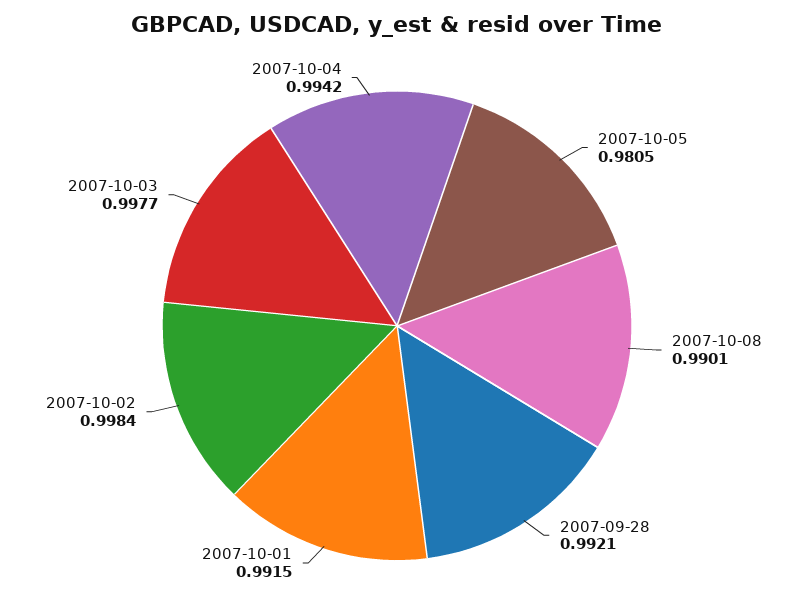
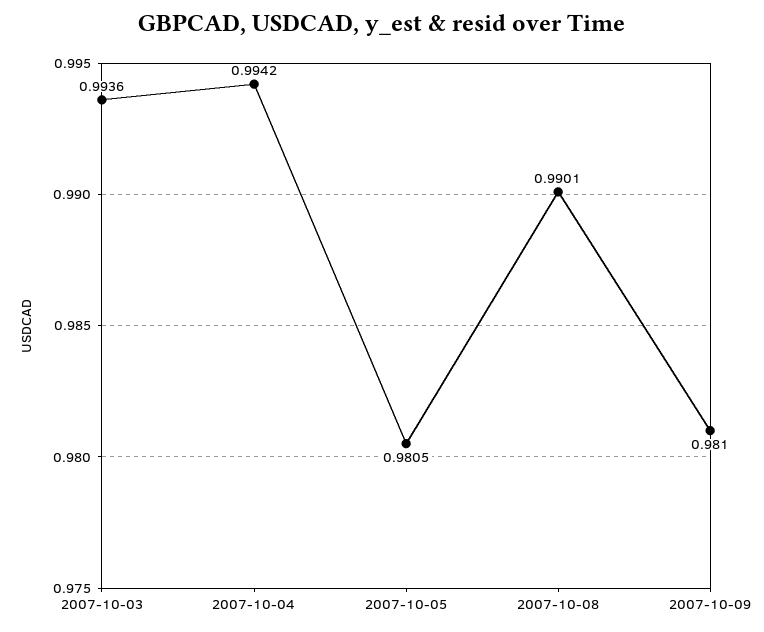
2007-09-28: 0.9921 -> none
2007-10-01: 0.9915 -> none
2007-10-02: 0.9984 -> none
2007-10-03: 0.9977 -> 0.9936
2007-10-09: none -> 0.981

